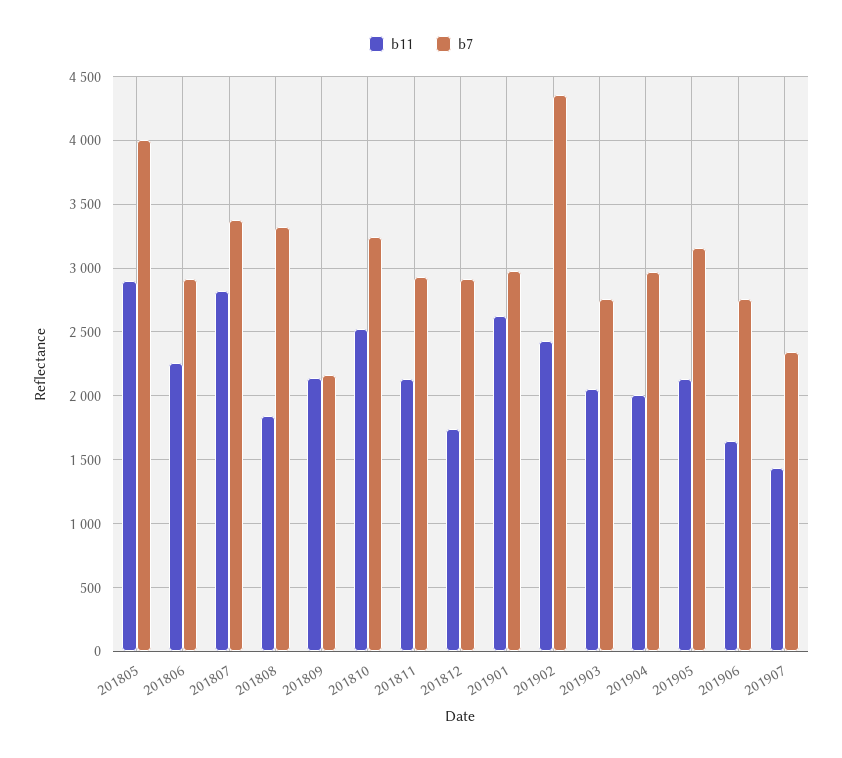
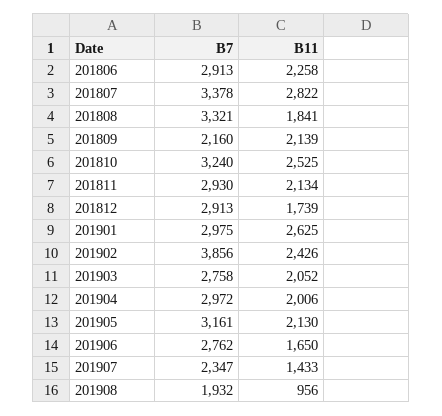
b11, 201805: 2900 -> none
b7, 201805: 4000 -> none
b7, 201902: 4350 -> 3856
b7, 201908: none -> 1932
b11, 201908: none -> 956

